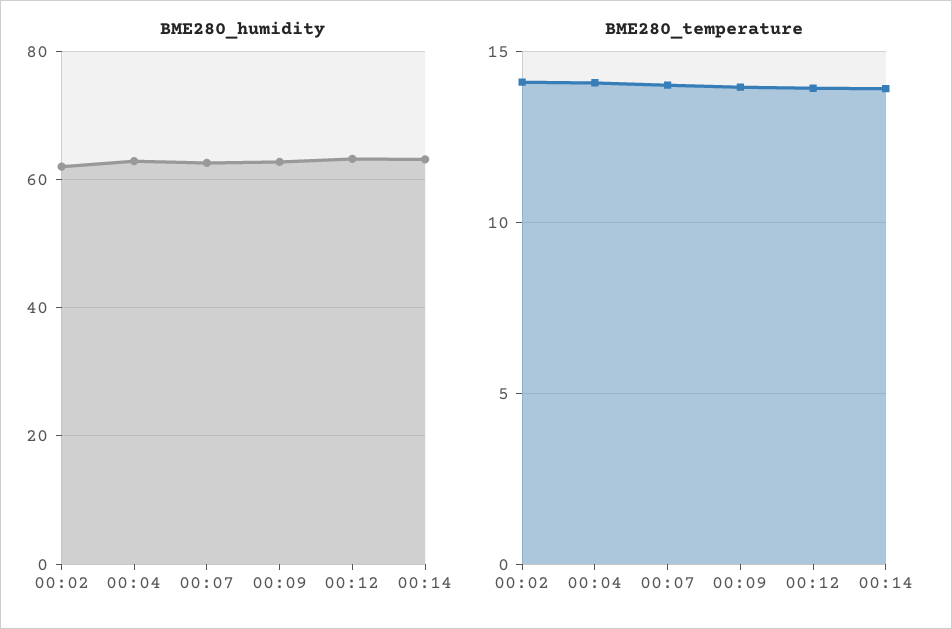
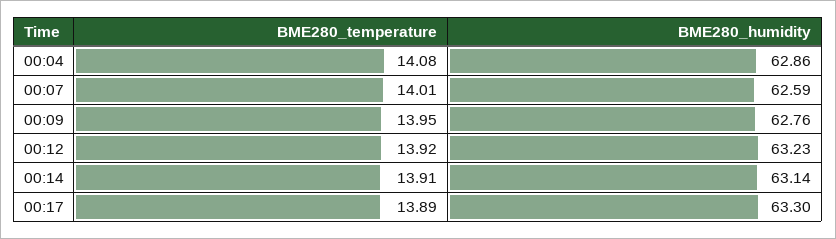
BME280_humidity, 00:02: 62 -> none
BME280_temperature, 00:02: 14 -> none
BME280_temperature, 00:17: none -> 13.89
BME280_humidity, 00:17: none -> 63.3

